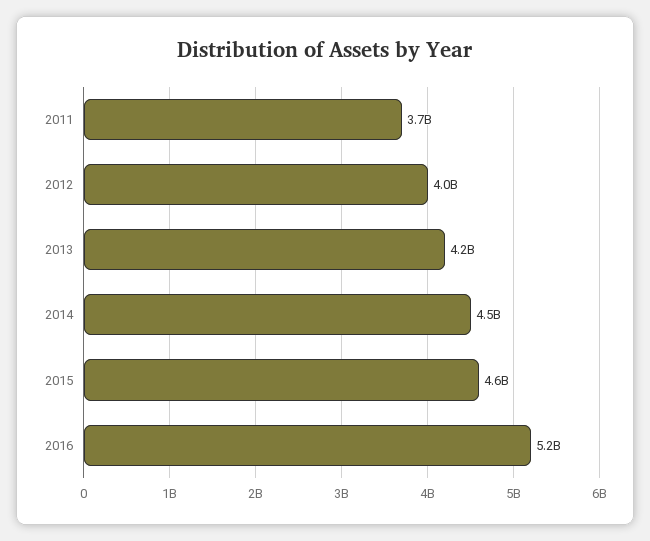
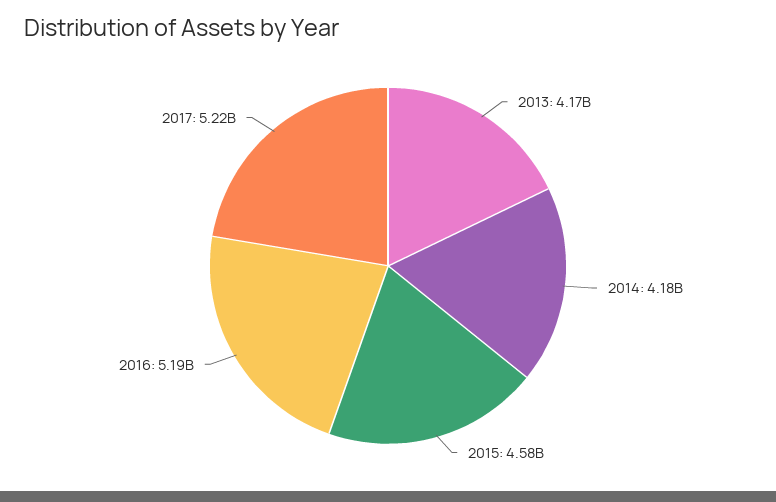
2011: 3700000000 -> none
2012: 4000000000 -> none
2014: 4500000000 -> 4180000000
2017: none -> 5220000000

